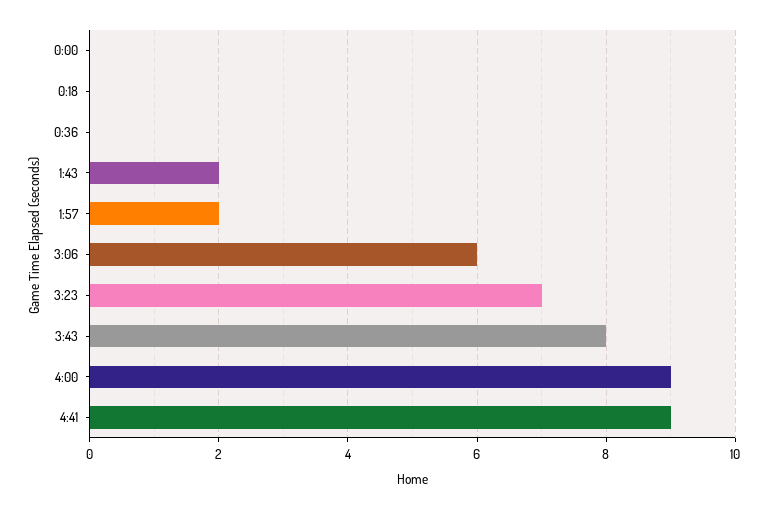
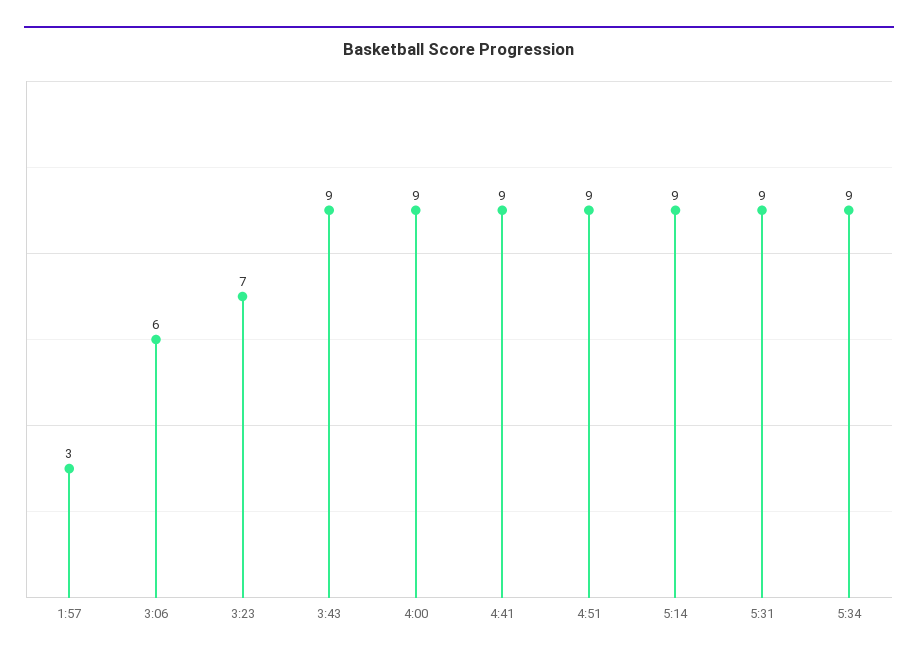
0:00: 0 -> none
0:18: 0 -> none
0:36: 0 -> none
1:43: 2 -> none
1:57: 2 -> 3
3:43: 8 -> 9
4:51: none -> 9
5:14: none -> 9
5:31: none -> 9
5:34: none -> 9

